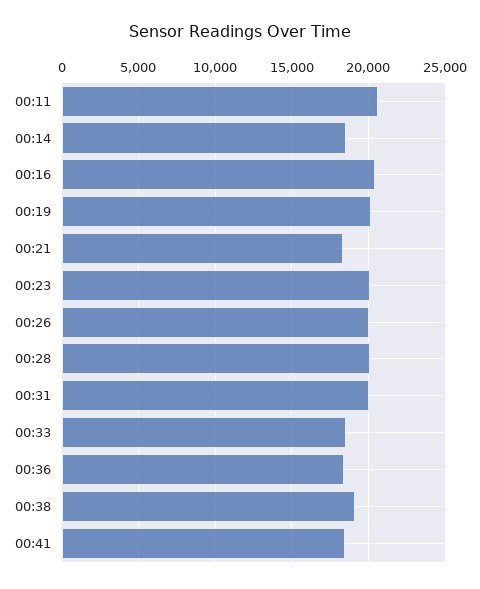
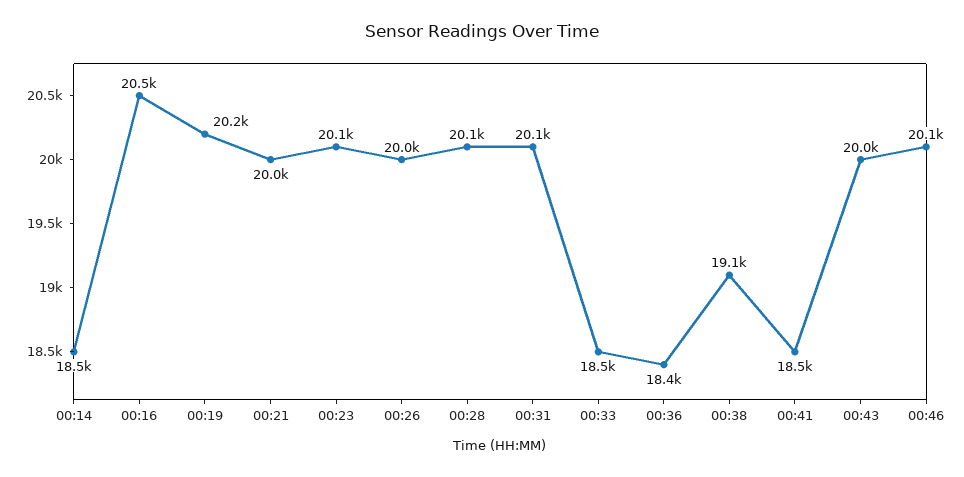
00:11: 20500 -> none
00:21: 18500 -> 20000
00:43: none -> 20000
00:46: none -> 20100

